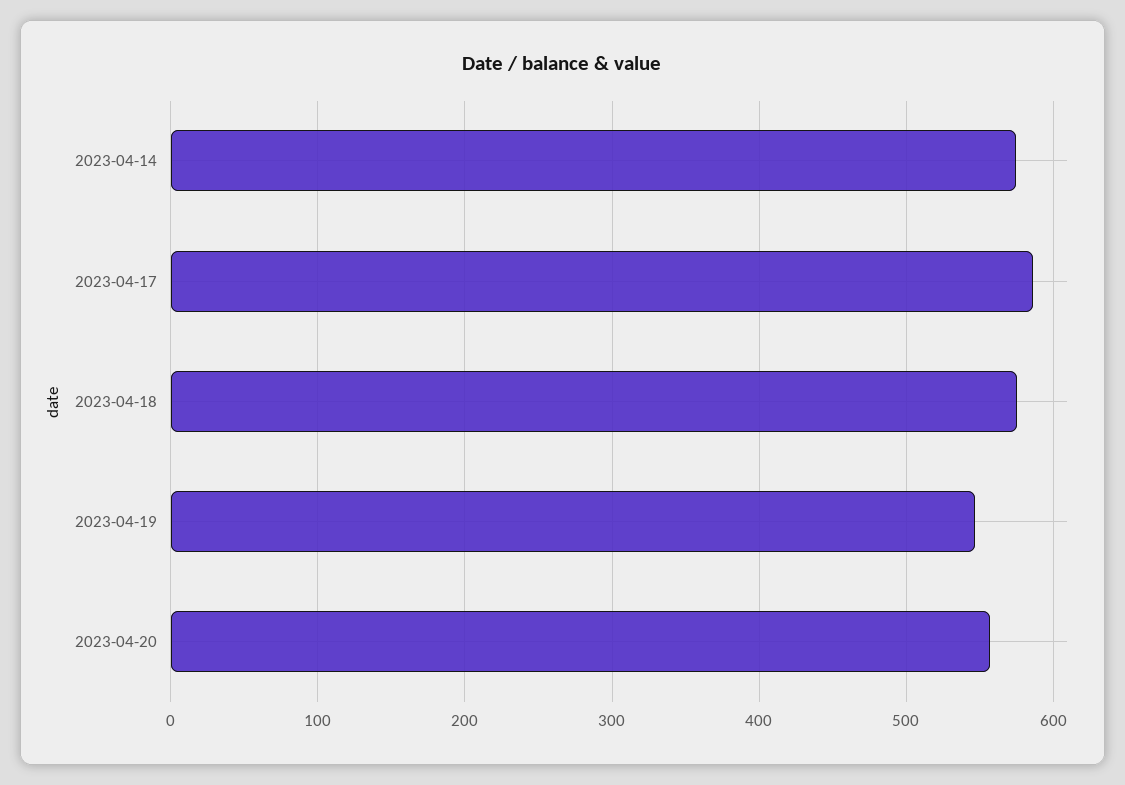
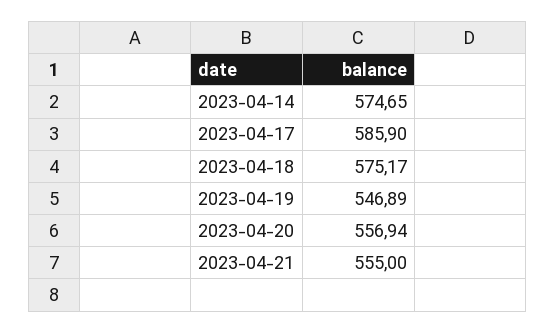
2023-04-21: none -> 555

